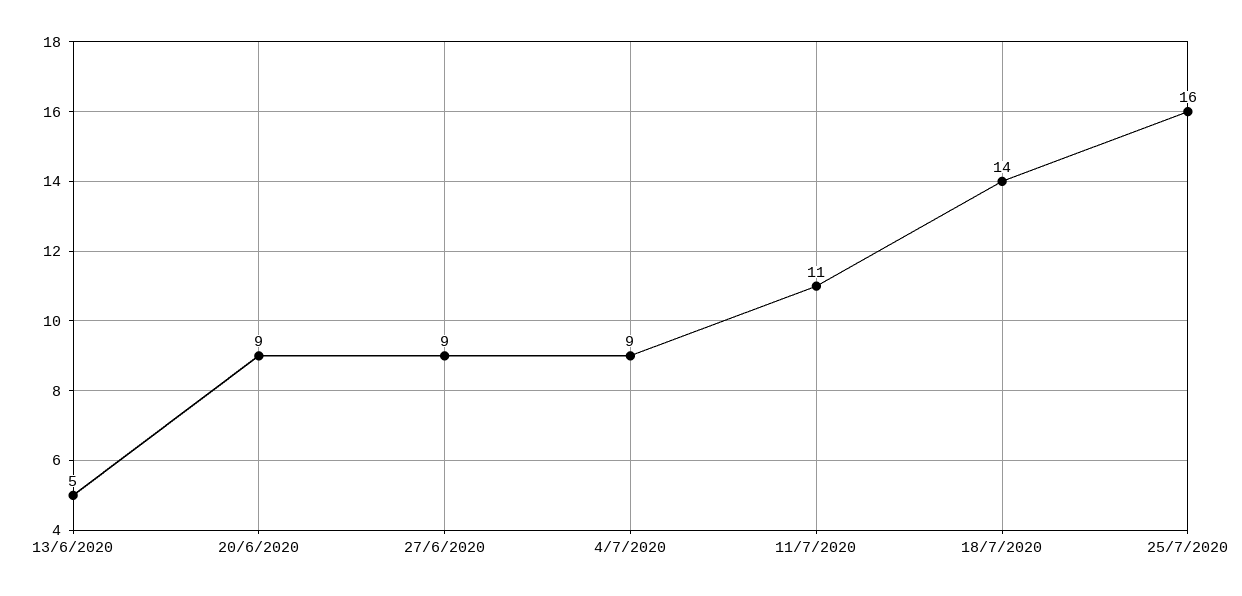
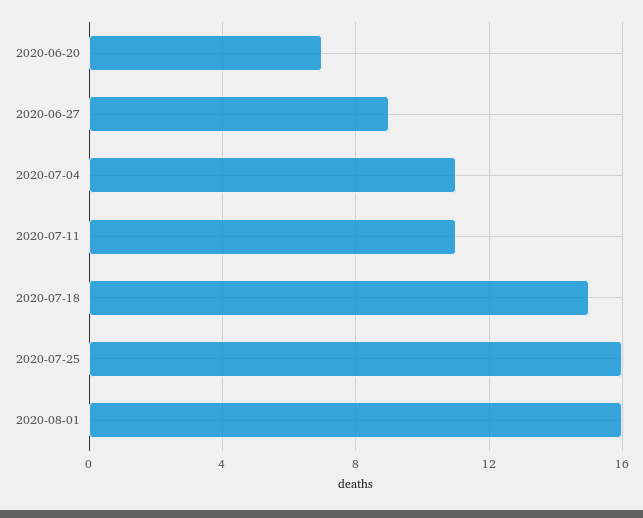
13/6/2020: 5 -> none
20/6/2020: 9 -> 7
4/7/2020: 9 -> 11
18/7/2020: 14 -> 15
2020-08-01: none -> 16

